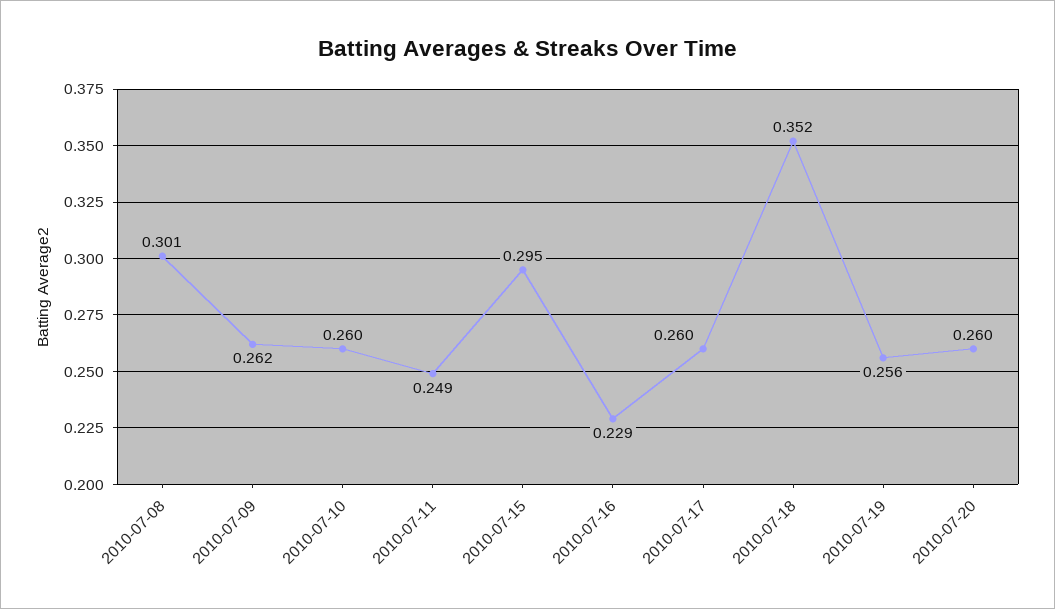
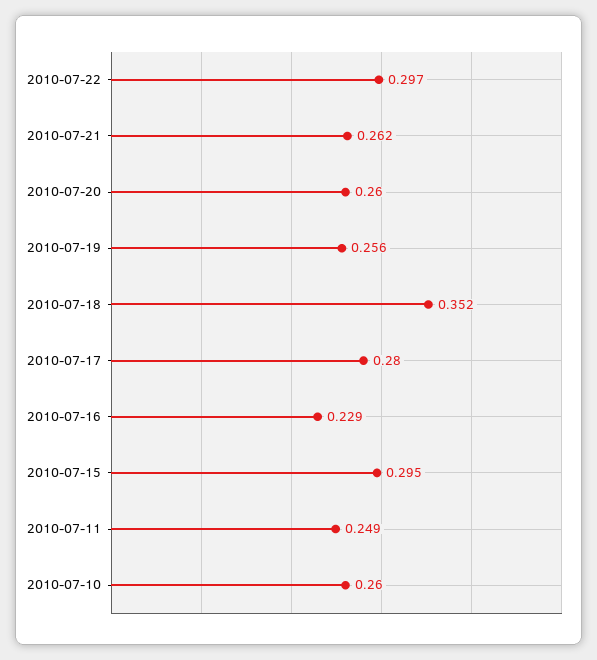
2010-07-08: 0.301 -> none
2010-07-09: 0.262 -> none
2010-07-17: 0.26 -> 0.28
2010-07-22: none -> 0.297
2010-07-21: none -> 0.262

